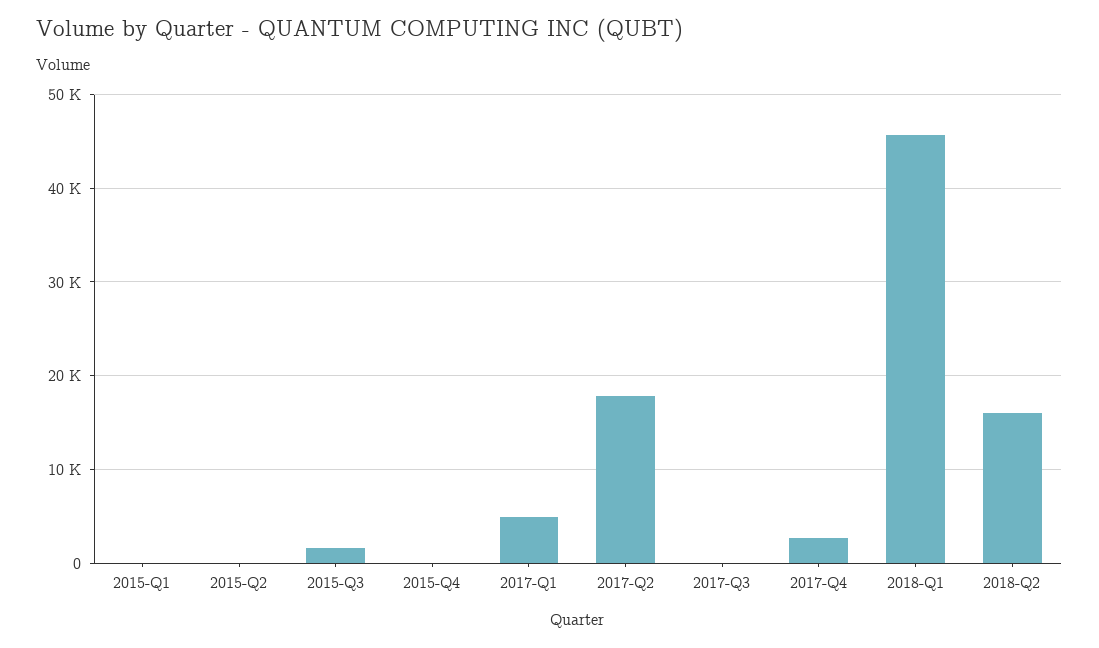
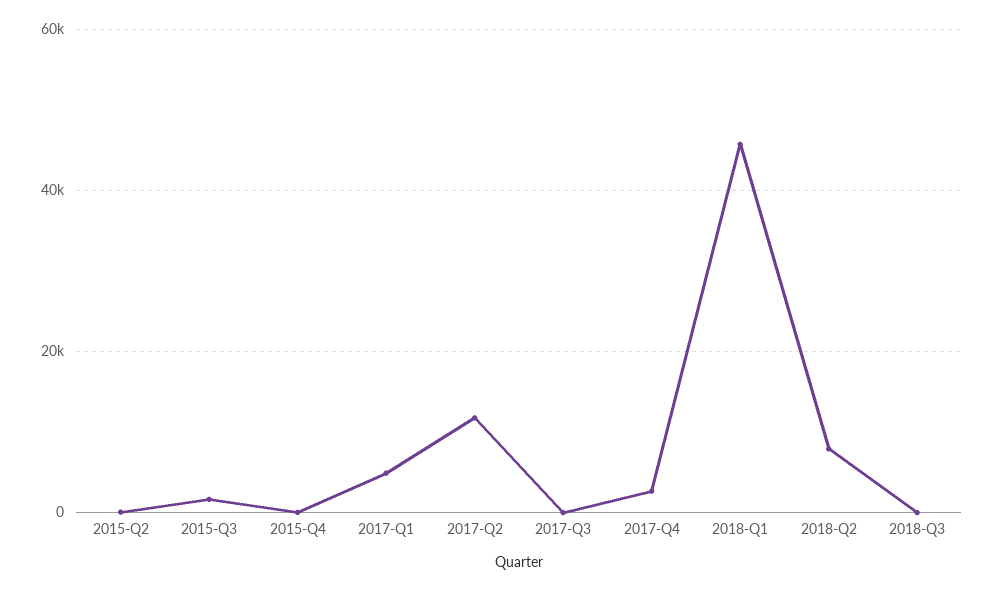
2015-Q1: 0 -> none
2017-Q2: 18000 -> 12000
2018-Q2: 16000 -> 8000
2018-Q3: none -> 0

